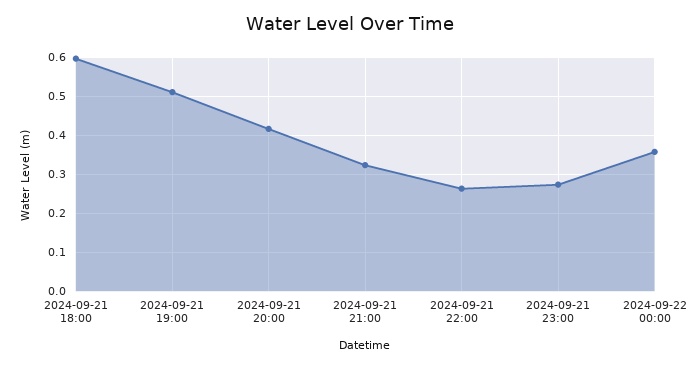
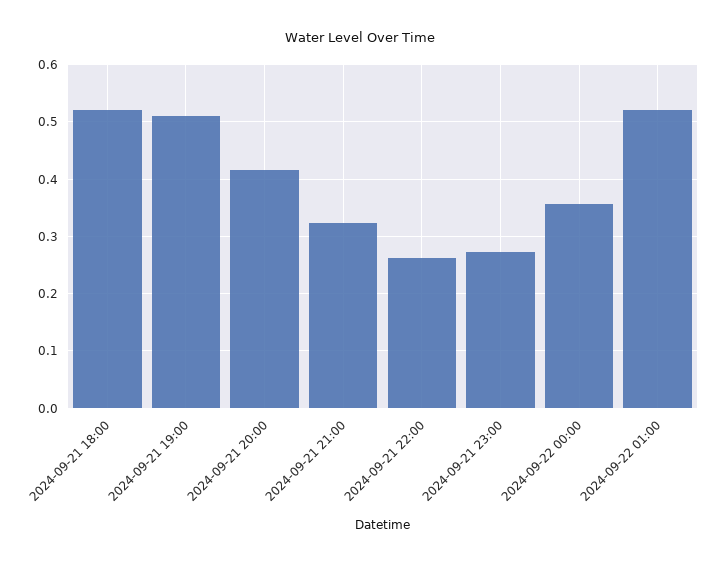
2024-09-21 18:00: 0.6 -> 0.52
2024-09-22 01:00: none -> 0.52

